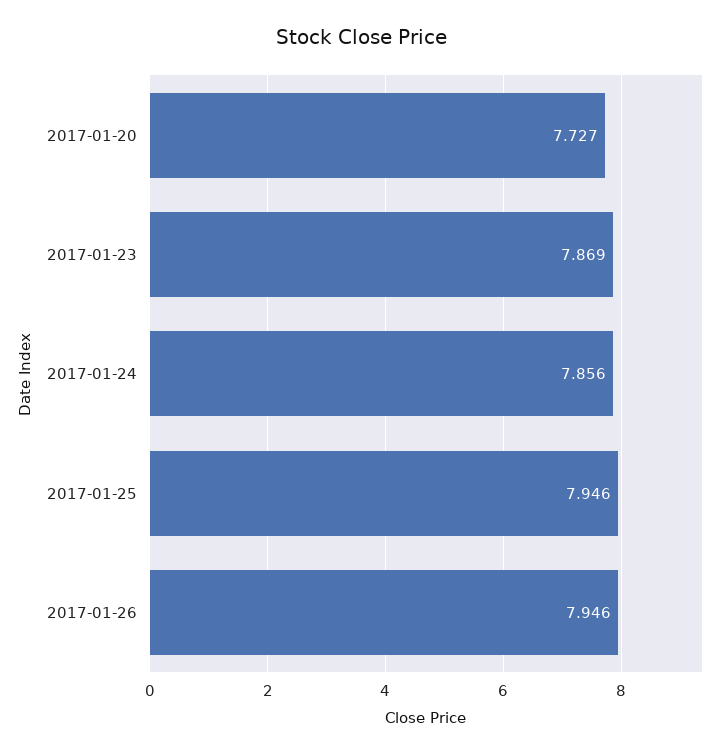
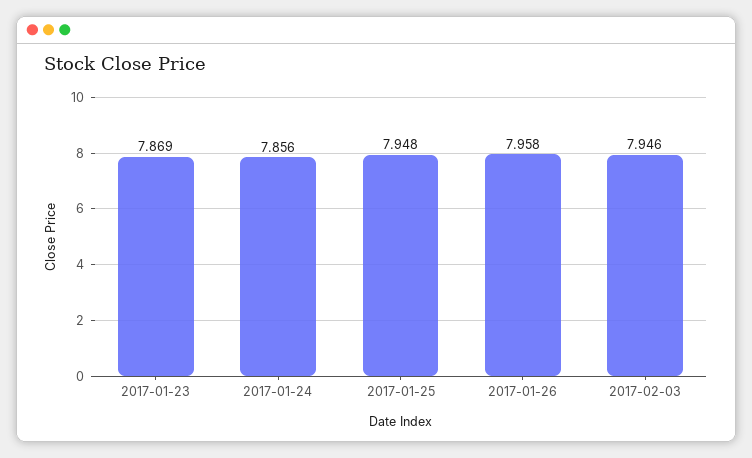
2017-01-20: 7.727 -> none
2017-01-25: 7.946 -> 7.948
2017-01-26: 7.946 -> 7.958
2017-02-03: none -> 7.946

